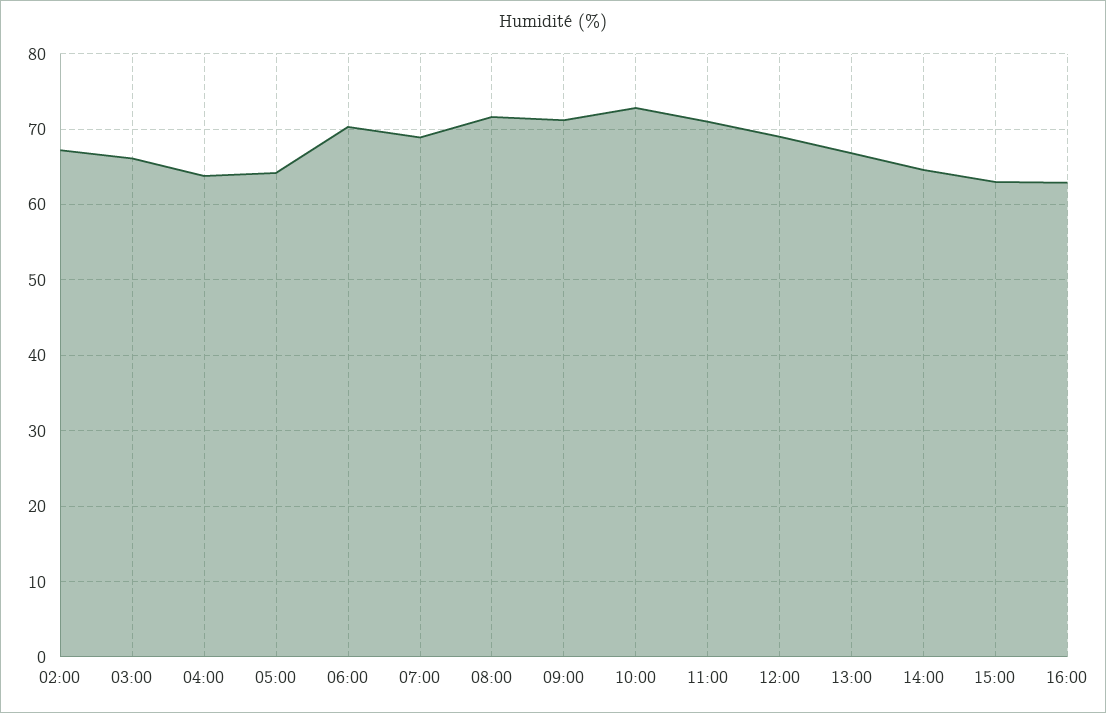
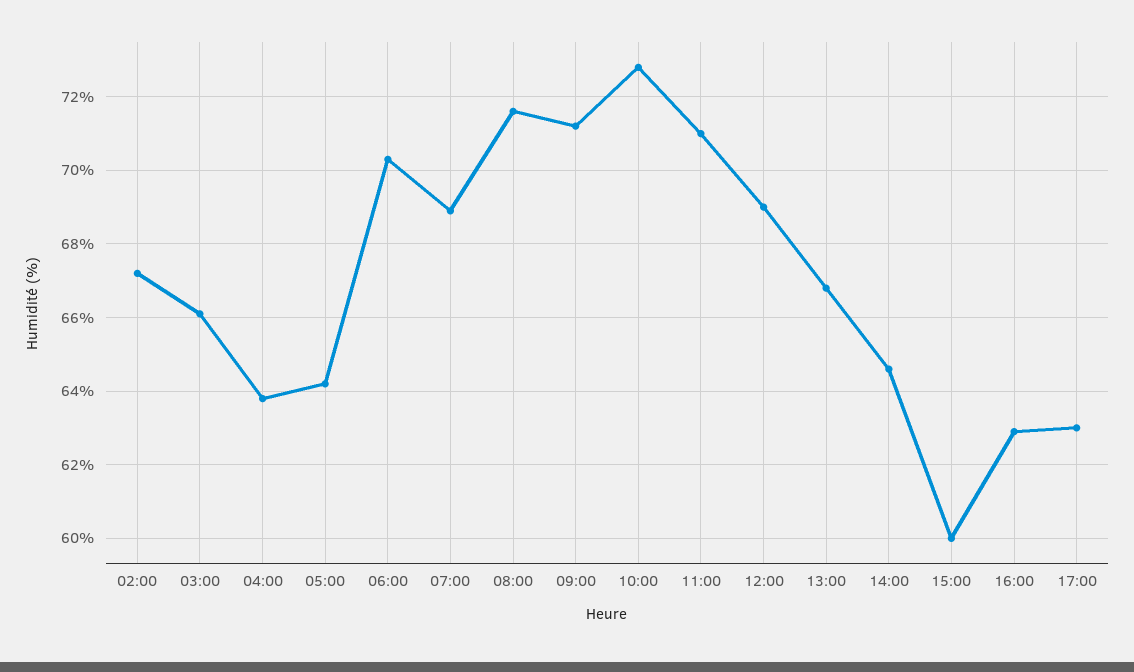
15:00: 63 -> 60
17:00: none -> 63

